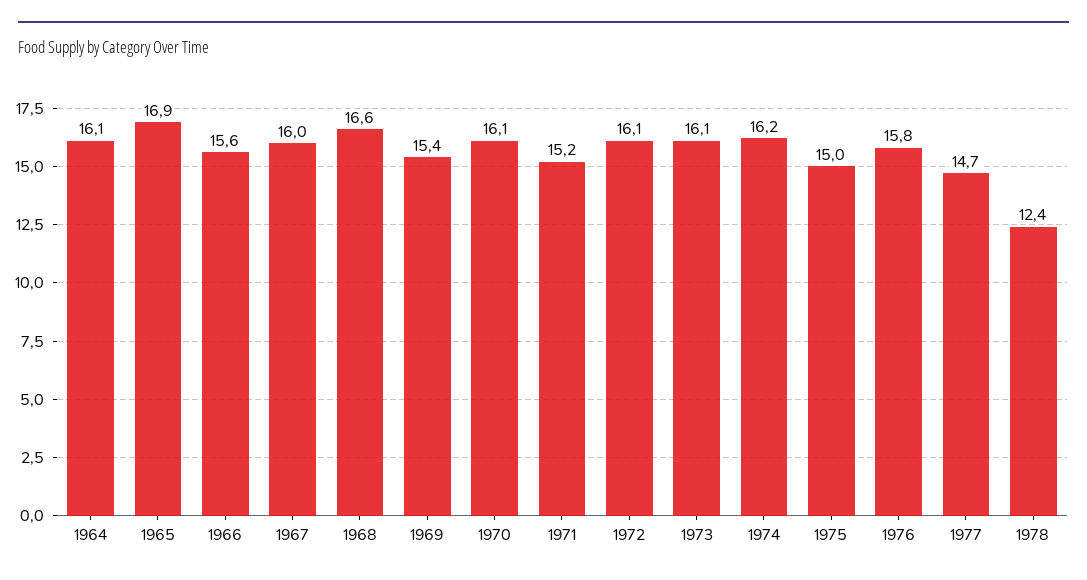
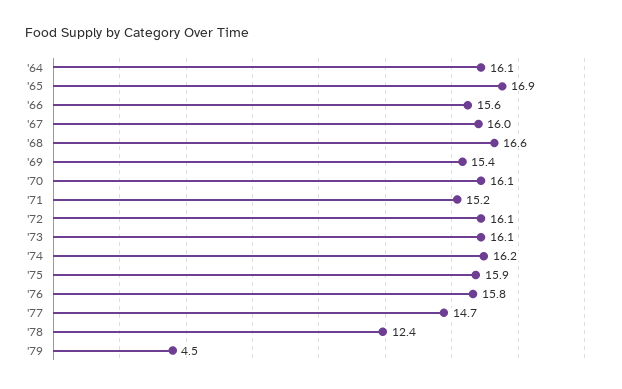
1975: 15 -> 15.9
'79: none -> 4.5

